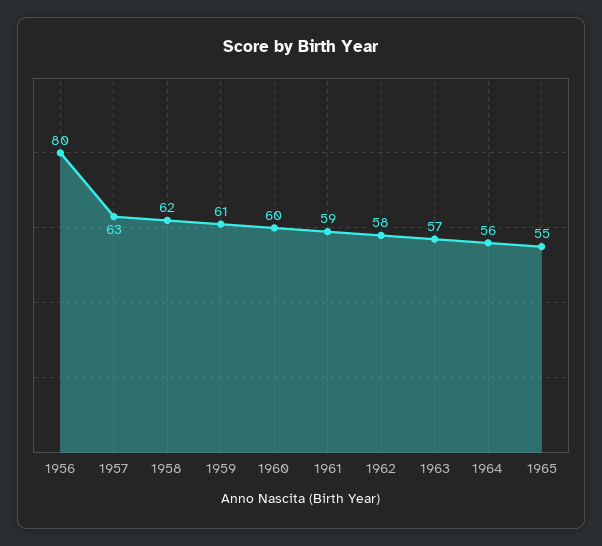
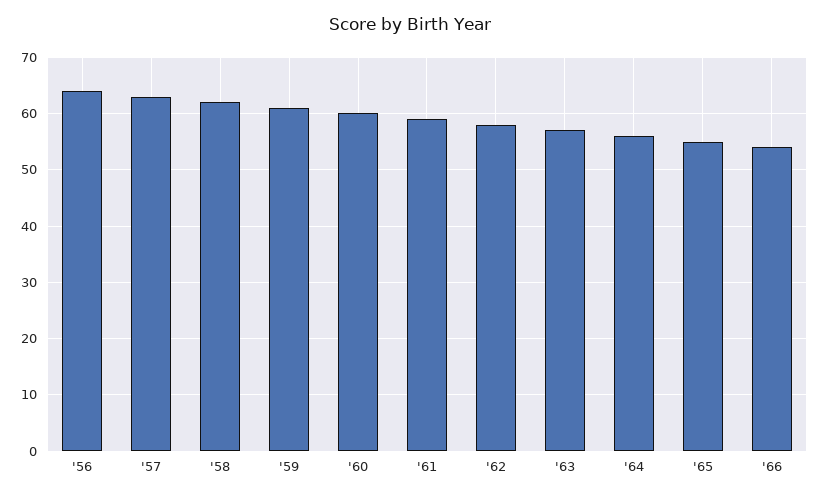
1956: 80 -> 65
'66: none -> 55

